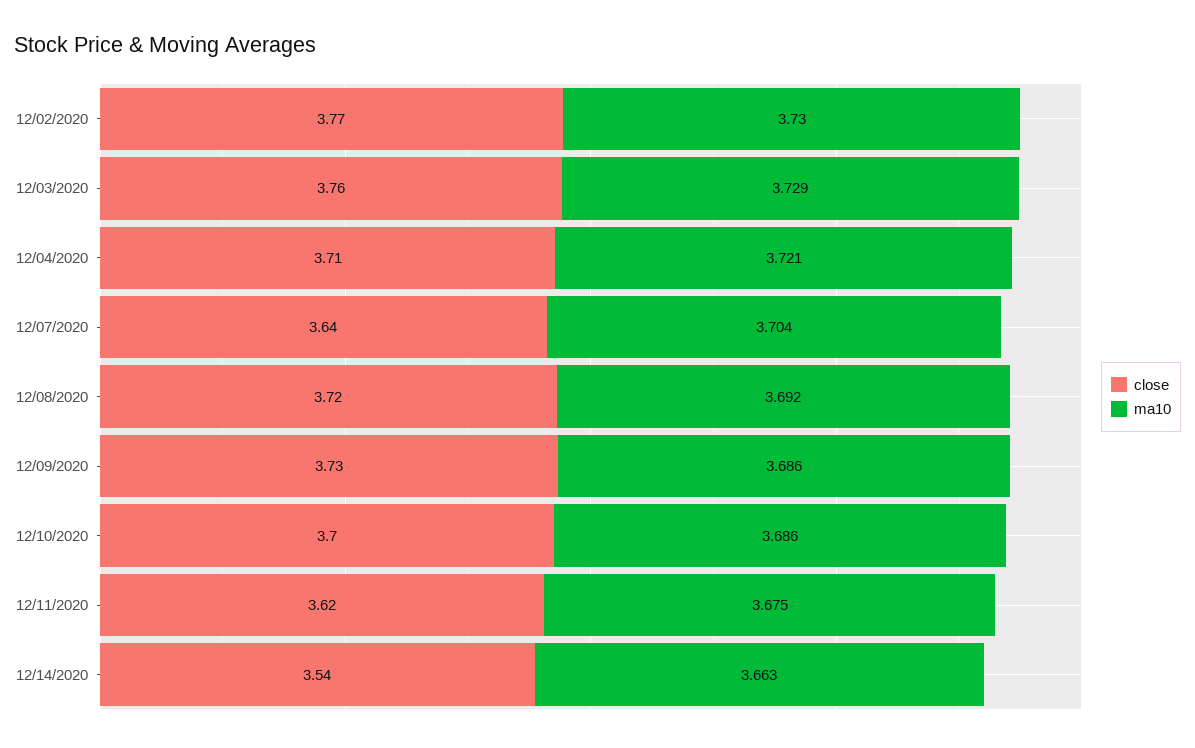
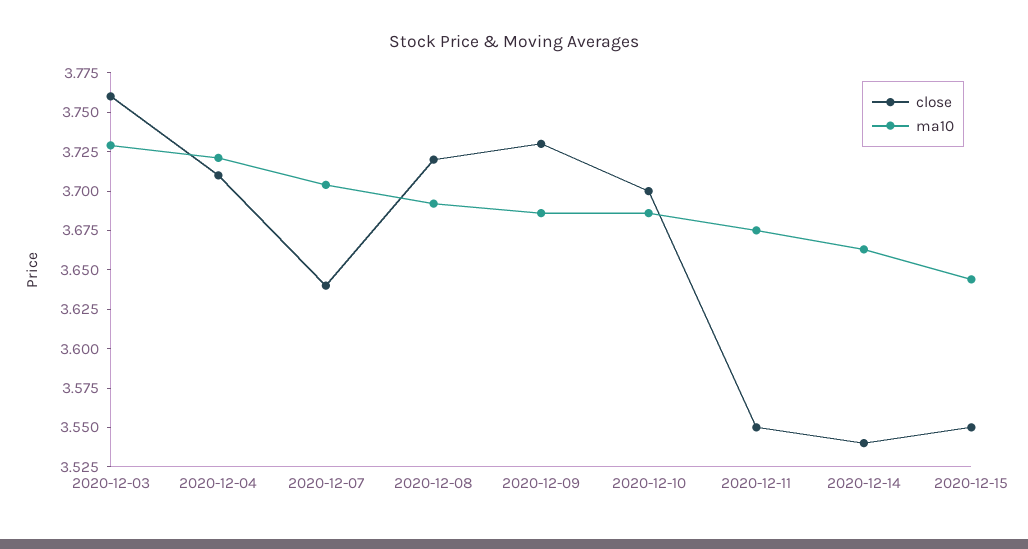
close, 12/02/2020: 3.77 -> none
ma10, 12/02/2020: 3.73 -> none
close, 12/11/2020: 3.62 -> 3.55
close, 2020-12-15: none -> 3.55
ma10, 2020-12-15: none -> 3.65

